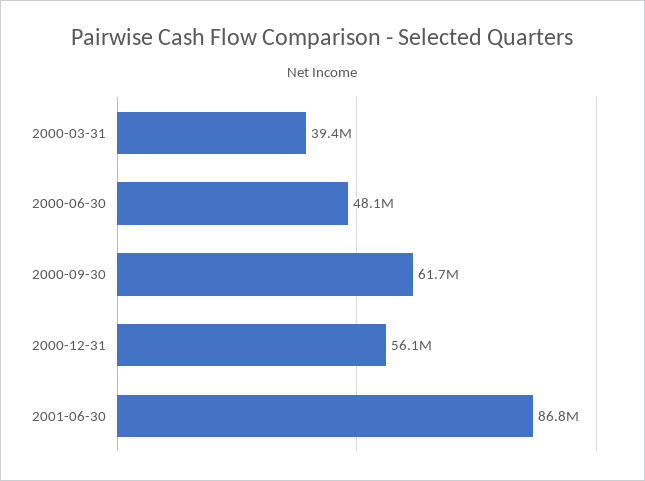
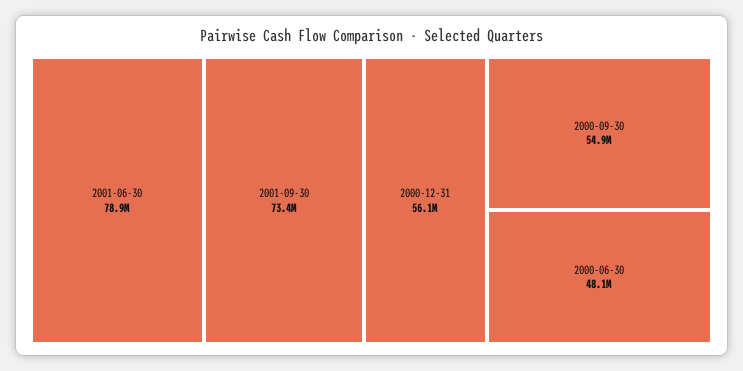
2000-03-31: 39400000 -> none
2000-09-30: 61700000 -> 54900000
2001-06-30: 86800000 -> 78900000
2001-09-30: none -> 73400000

